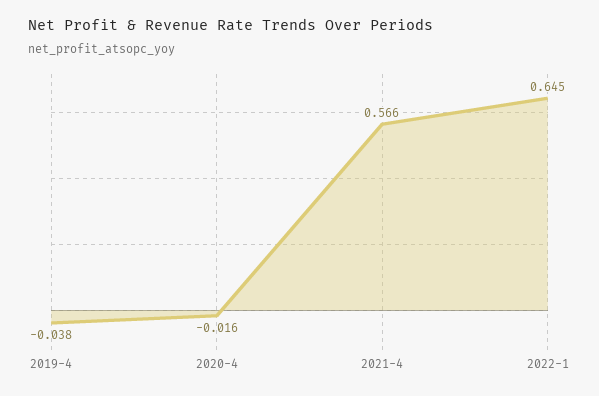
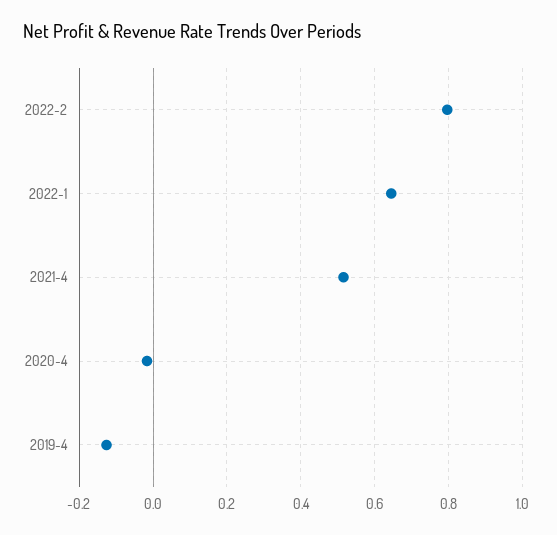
2019-4: -0.038 -> -0.12
2021-4: 0.566 -> 0.52
2022-2: none -> 0.8

